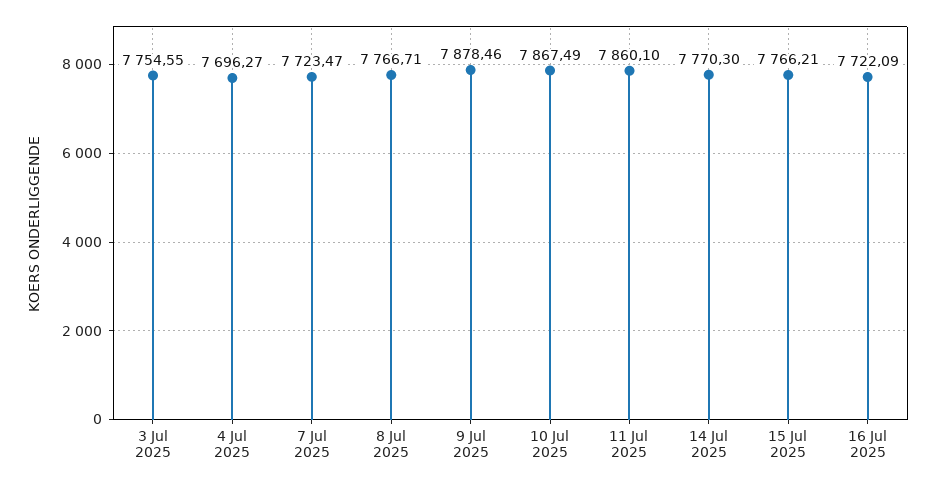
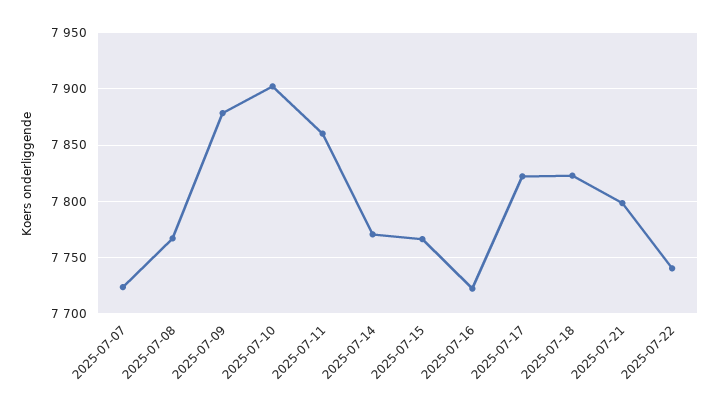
3 Jul 2025: 7754.55 -> none
4 Jul 2025: 7696.27 -> none
10 Jul 2025: 7867.49 -> 7900
2025-07-17: none -> 7820
2025-07-18: none -> 7820
2025-07-21: none -> 7800
2025-07-22: none -> 7740

